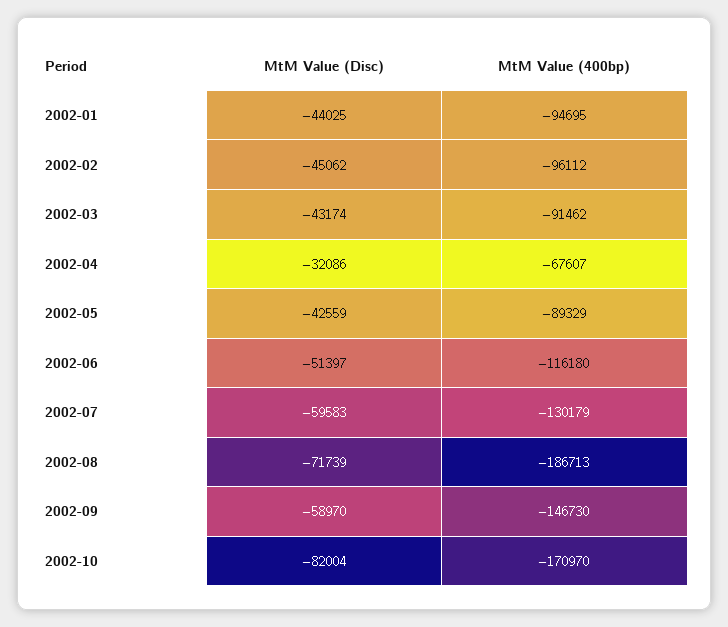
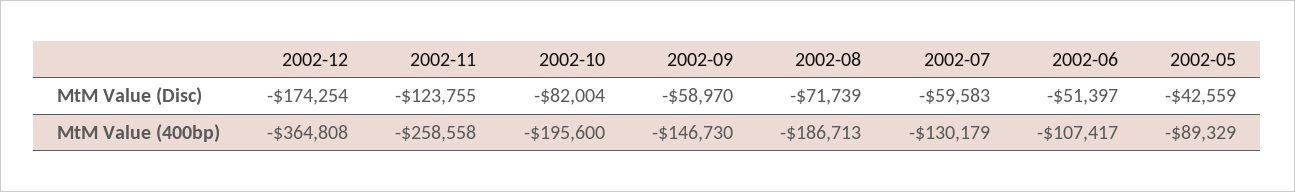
MtM Value (Disc), 2002-01: -44025 -> none
MtM Value (400bp), 2002-01: -94695 -> none
MtM Value (Disc), 2002-02: -45062 -> none
MtM Value (400bp), 2002-02: -96112 -> none
MtM Value (Disc), 2002-03: -43174 -> none
MtM Value (400bp), 2002-03: -91462 -> none
MtM Value (Disc), 2002-04: -32086 -> none
MtM Value (400bp), 2002-04: -67607 -> none
MtM Value (400bp), 2002-06: -116180 -> -107417
MtM Value (400bp), 2002-10: -170970 -> -195600
MtM Value (Disc), 2002-12: none -> -174254
MtM Value (Disc), 2002-11: none -> -123755
MtM Value (400bp), 2002-12: none -> -364808
MtM Value (400bp), 2002-11: none -> -258558

